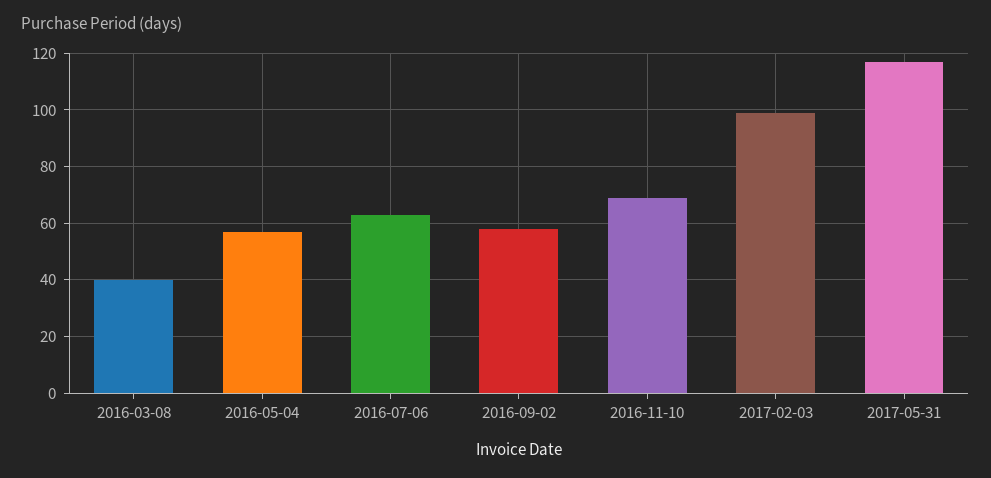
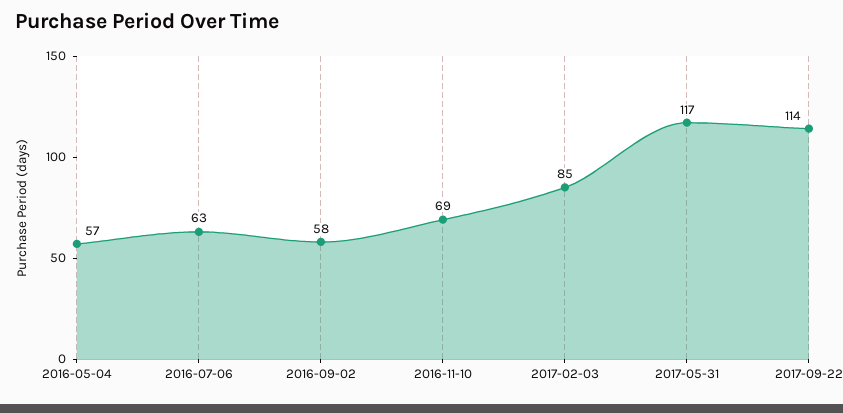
2016-03-08: 40 -> none
2017-02-03: 100 -> 85
2017-09-22: none -> 114

